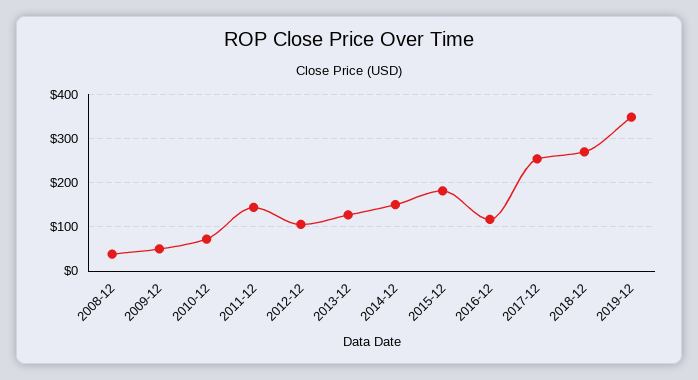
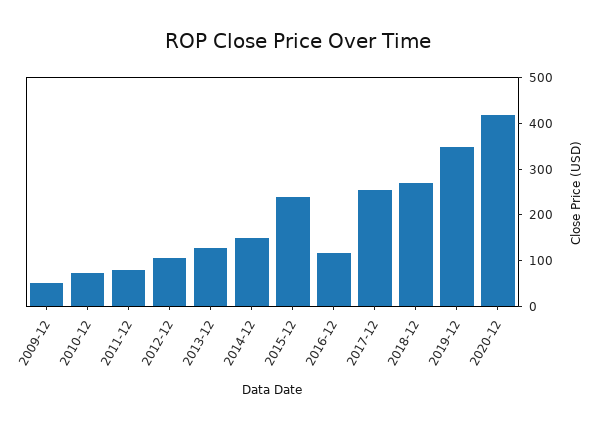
2008-12: 40 -> none
2011-12: 140 -> 80
2015-12: 180 -> 240
2020-12: none -> 420

